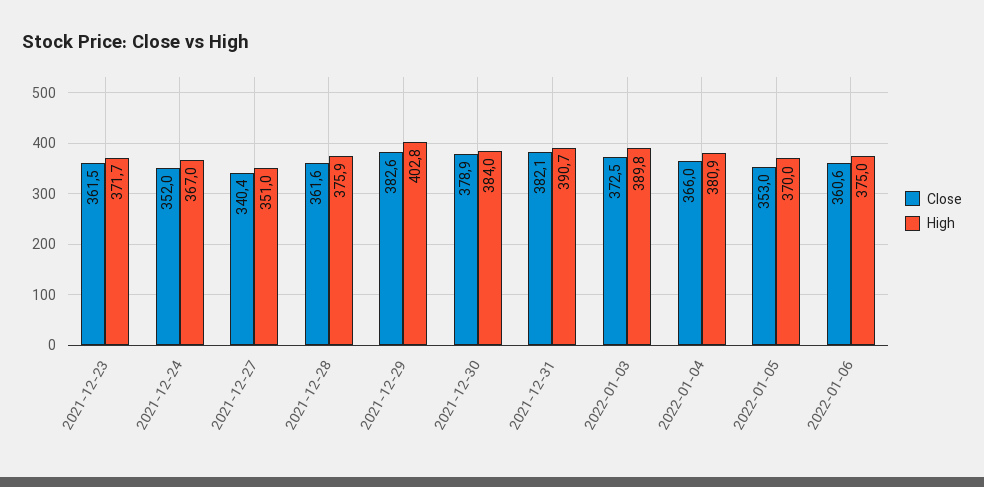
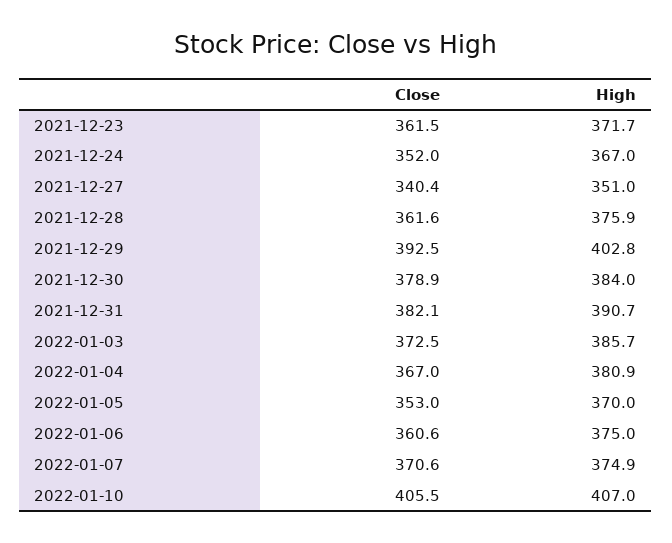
Close, 2021-12-29: 382.6 -> 392.5
High, 2022-01-03: 389.8 -> 385.7
Close, 2022-01-04: 366 -> 367
Close, 2022-01-07: none -> 370.6
High, 2022-01-07: none -> 374.9
Close, 2022-01-10: none -> 405.5
High, 2022-01-10: none -> 407

